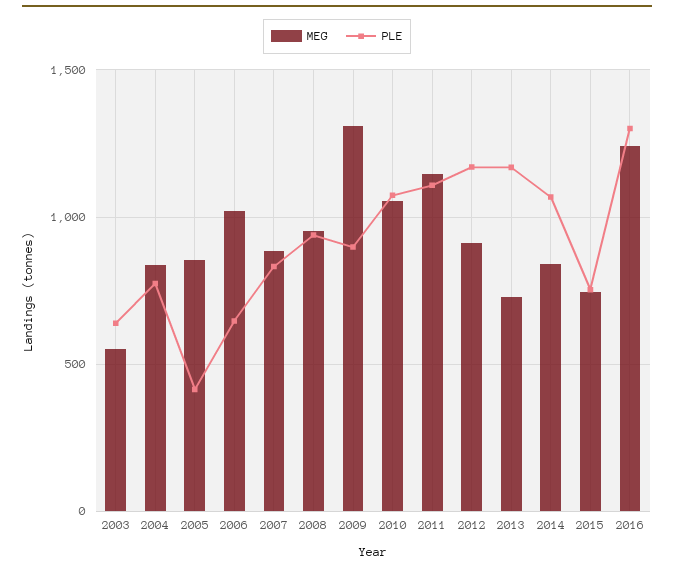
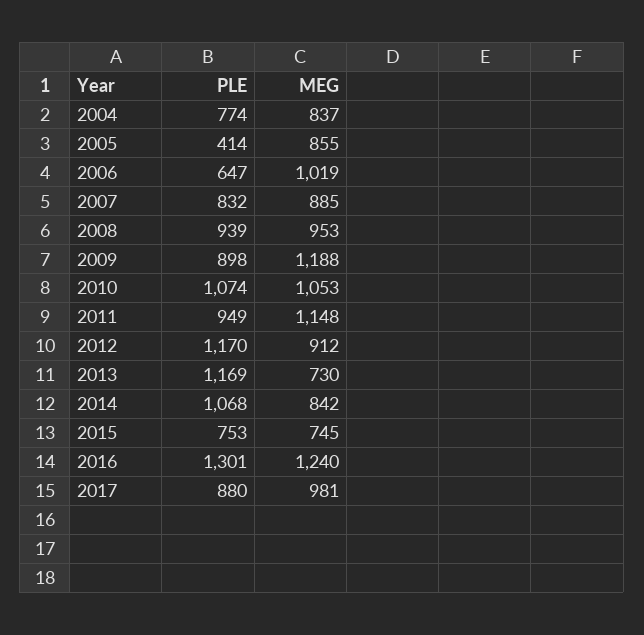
MEG, 2003: 550 -> none
PLE, 2003: 650 -> none
MEG, 2009: 1300 -> 1188
PLE, 2011: 1100 -> 949
PLE, 2017: none -> 880
MEG, 2017: none -> 981

